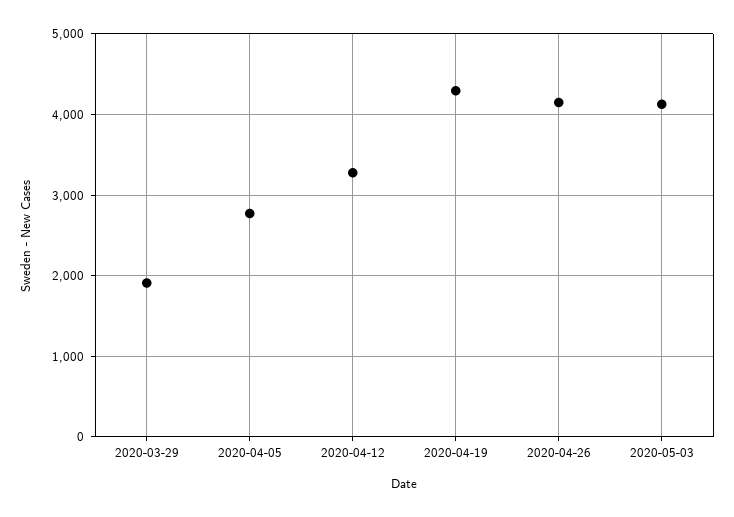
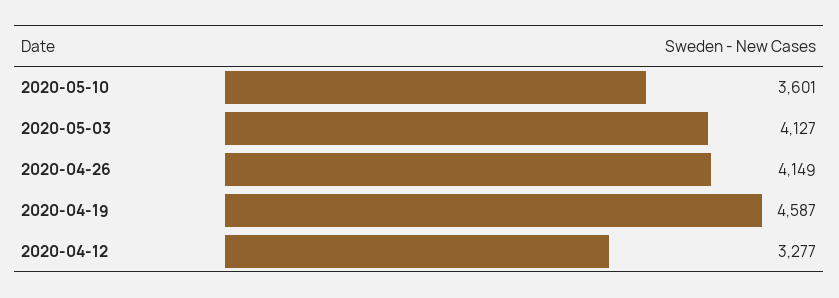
2020-03-29: 1900 -> none
2020-04-05: 2800 -> none
2020-04-19: 4300 -> 4587
2020-05-10: none -> 3601

